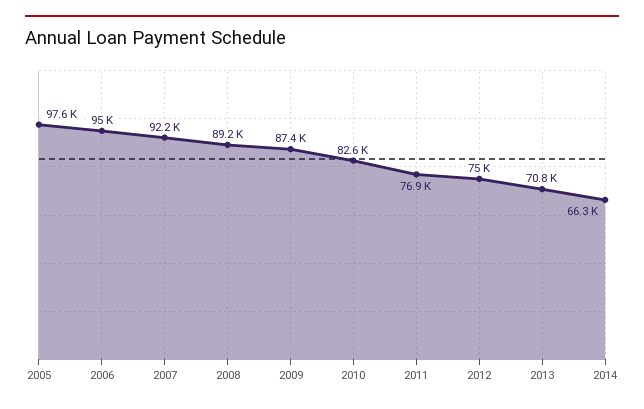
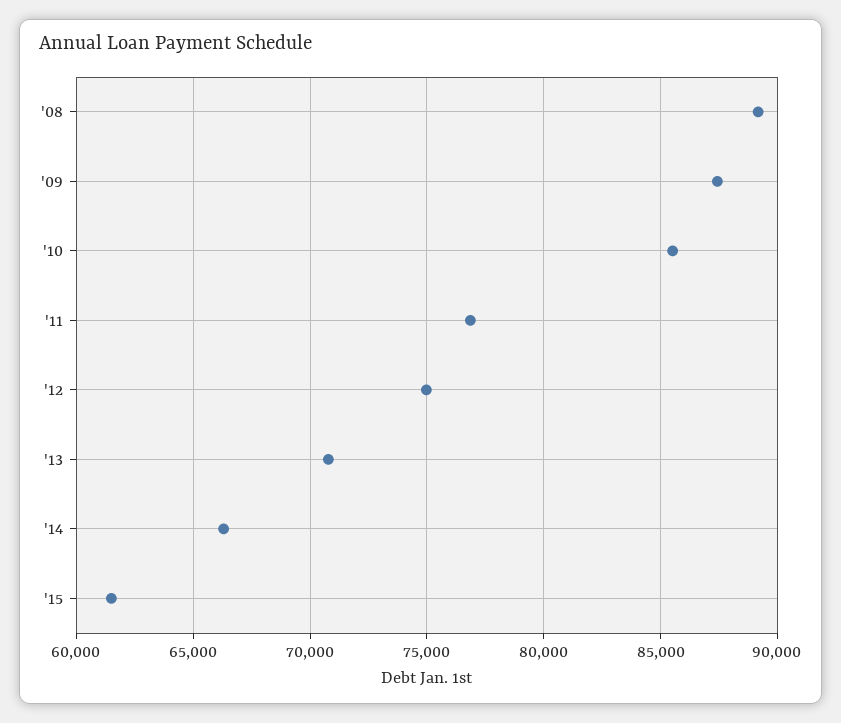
2005: 97600 -> none
2006: 95000 -> none
2007: 92200 -> none
2010: 82600 -> 85500
'15: none -> 61500

